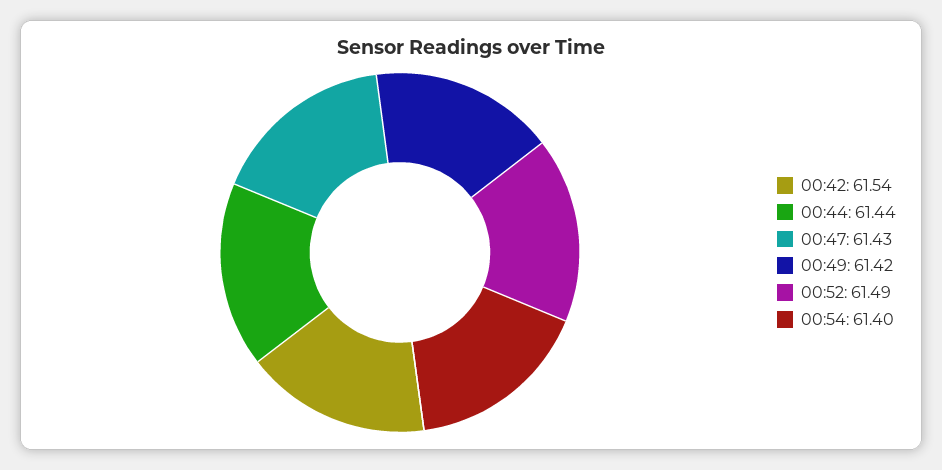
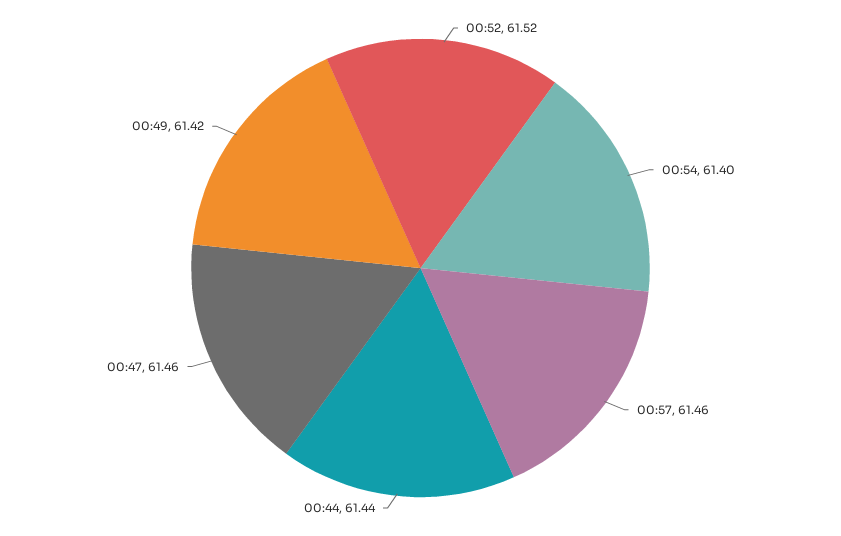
00:42: 61.54 -> none
00:47: 61.43 -> 61.46
00:52: 61.49 -> 61.52
00:57: none -> 61.46

